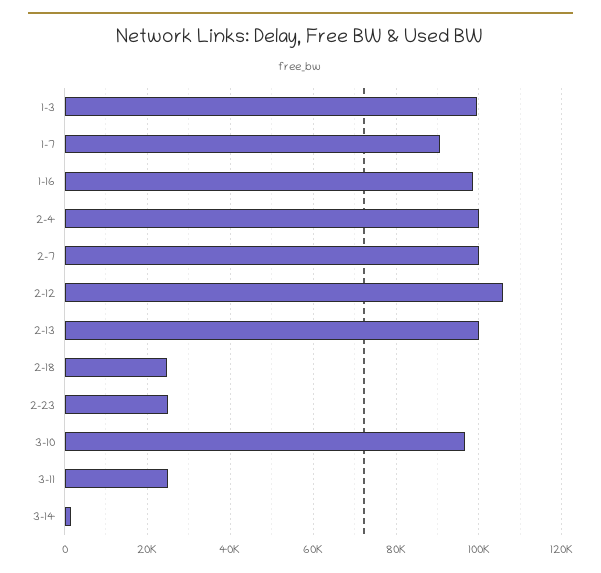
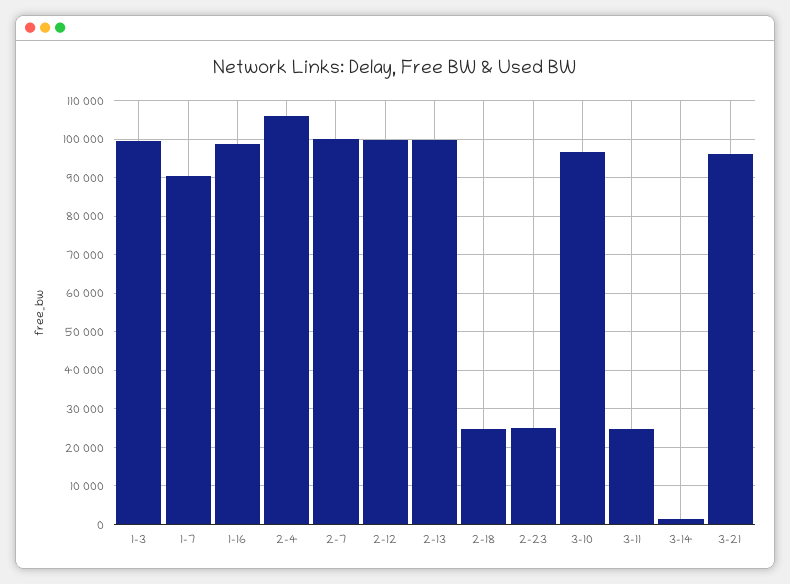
2-4: 100000 -> 106000
2-12: 106000 -> 100000
3-21: none -> 96000

